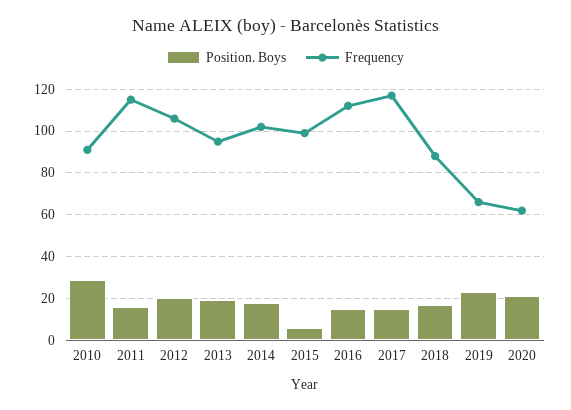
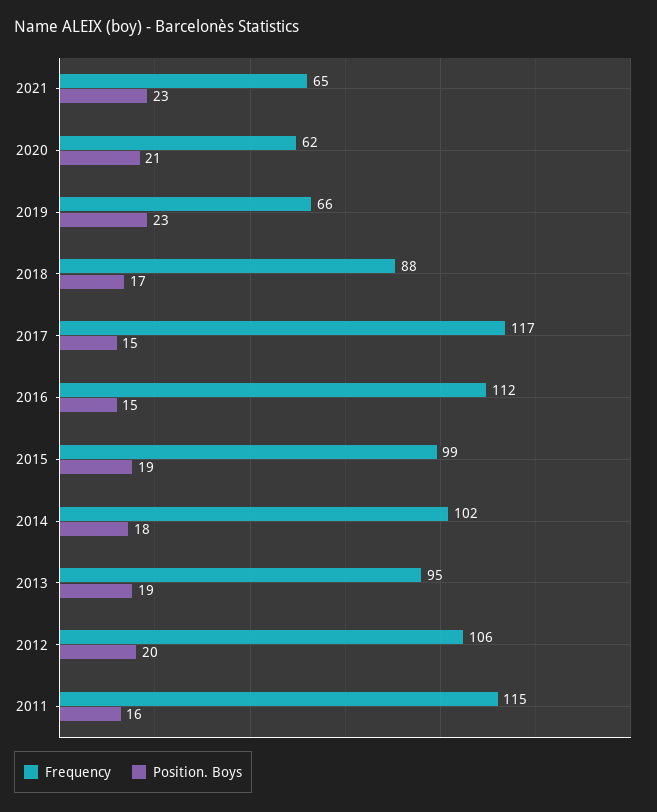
Position. Boys, 2010: 30 -> none
Frequency, 2010: 90 -> none
Position. Boys, 2015: 5 -> 19
Frequency, 2021: none -> 65
Position. Boys, 2021: none -> 23

